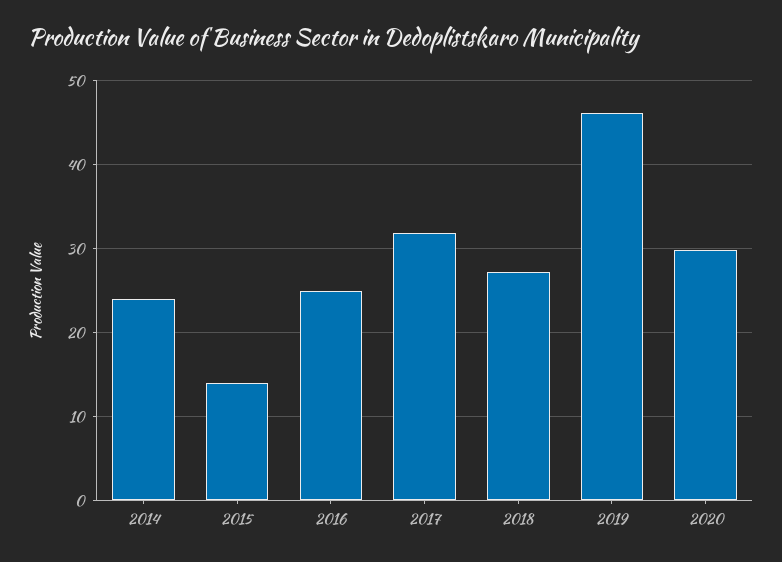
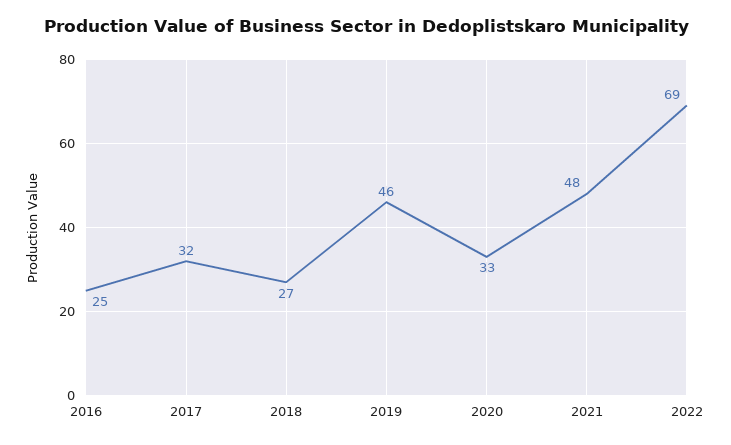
2014: 24 -> none
2015: 14 -> none
2020: 30 -> 33
2021: none -> 48
2022: none -> 69

